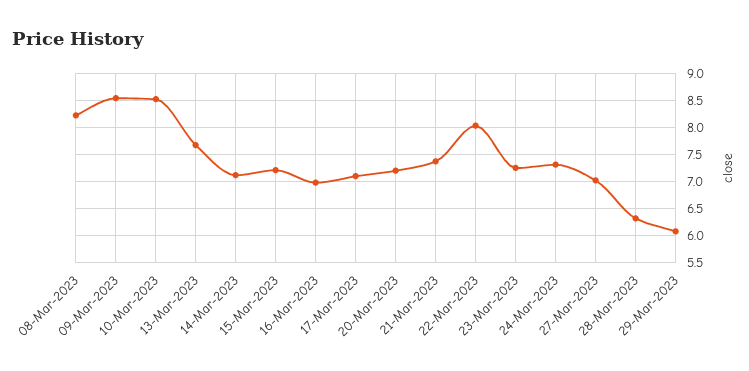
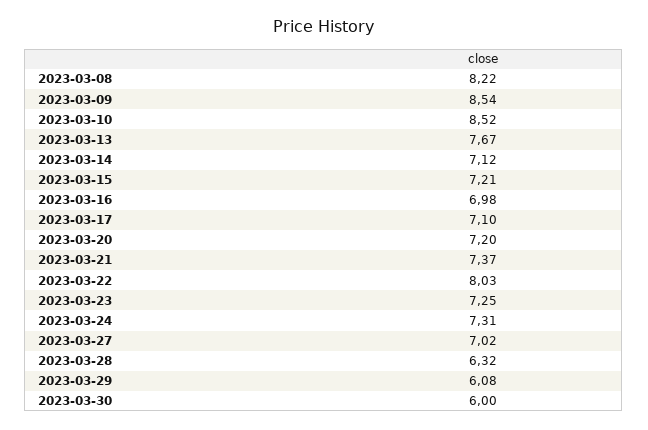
2023-03-30: none -> 6

